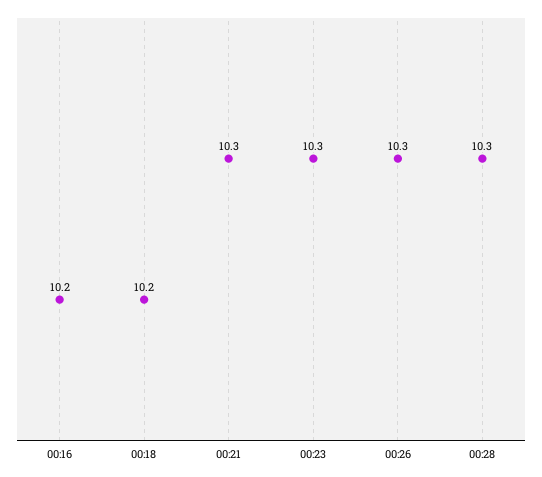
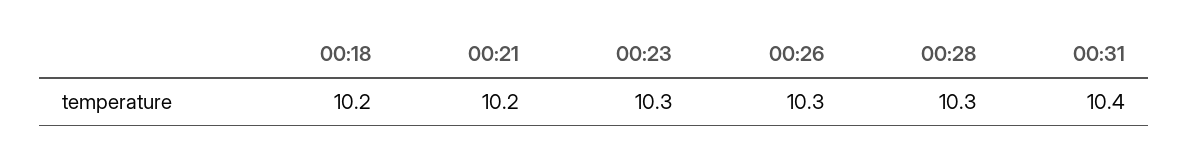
00:16: 10.2 -> none
00:21: 10.3 -> 10.2
00:31: none -> 10.4

